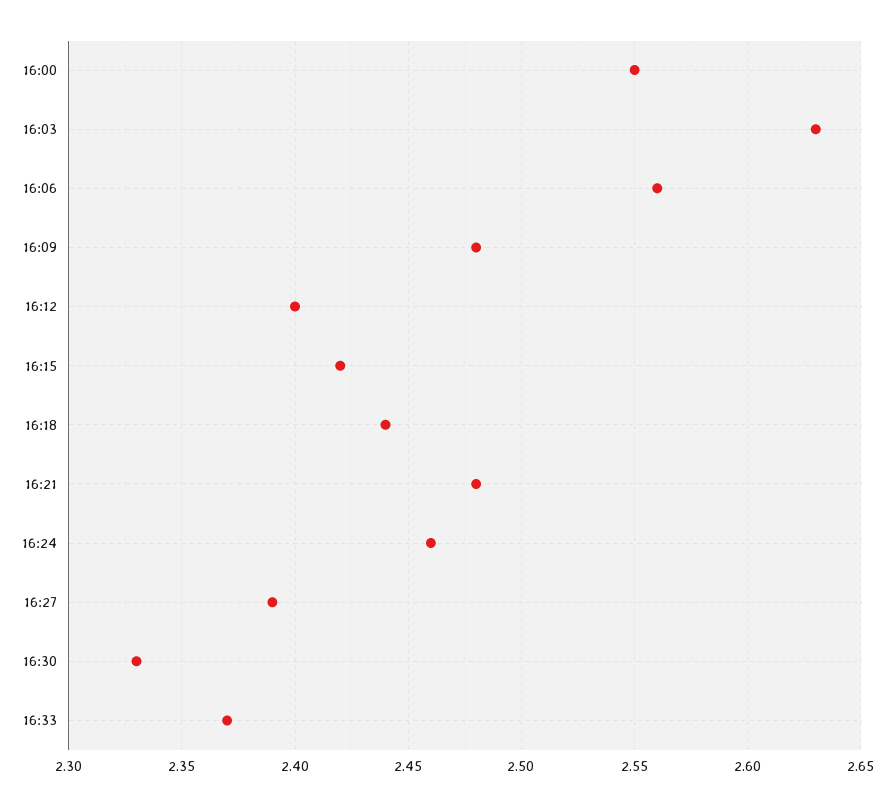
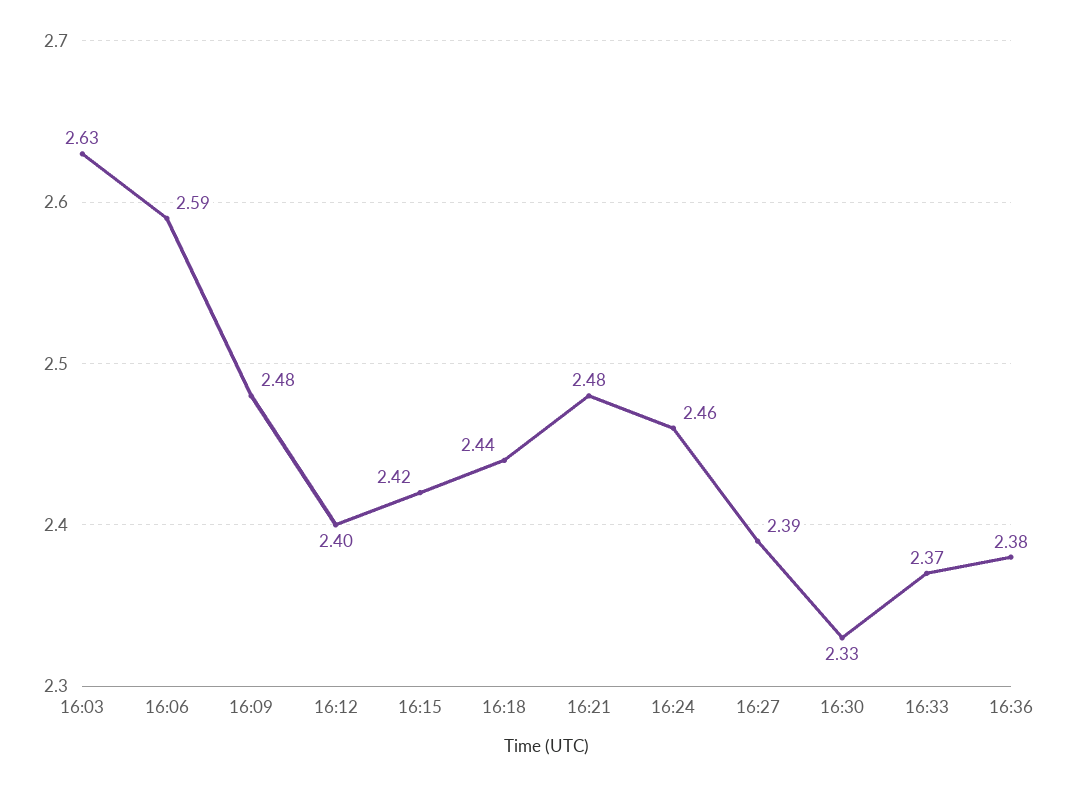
16:00: 2.55 -> none
16:06: 2.56 -> 2.59
16:36: none -> 2.38

